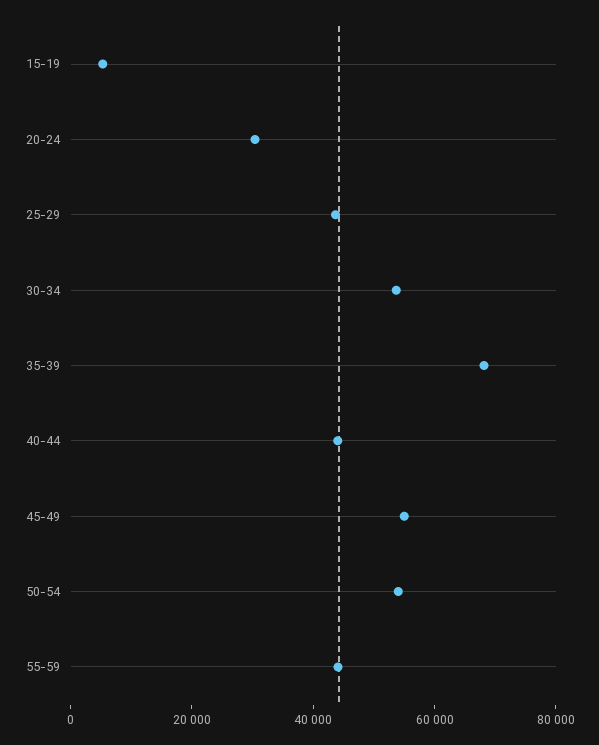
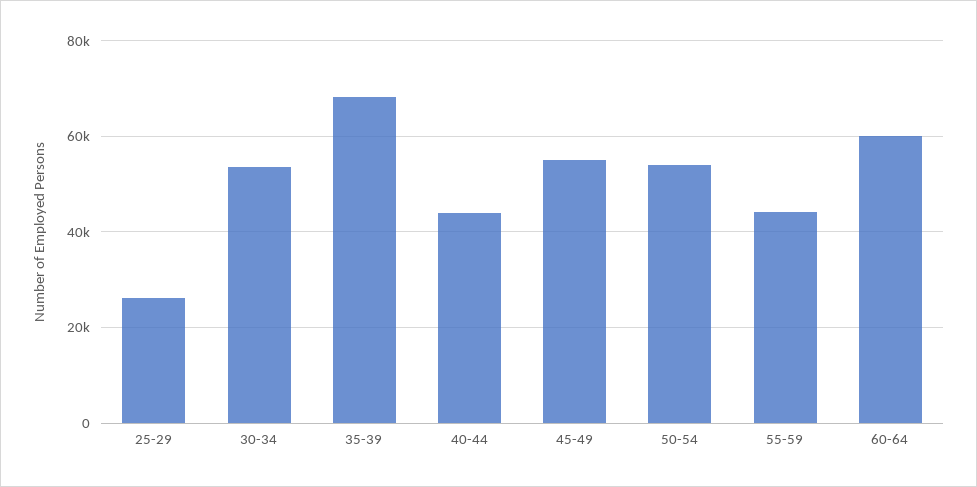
15-19: 5000 -> none
20-24: 30000 -> none
25-29: 45000 -> 26000
60-64: none -> 60000

